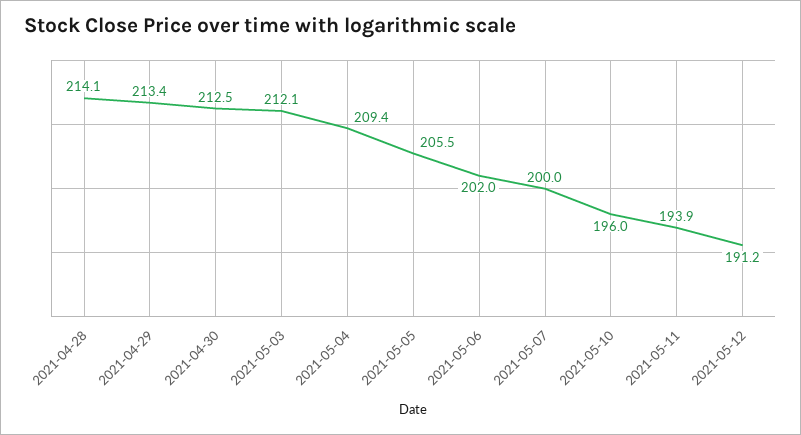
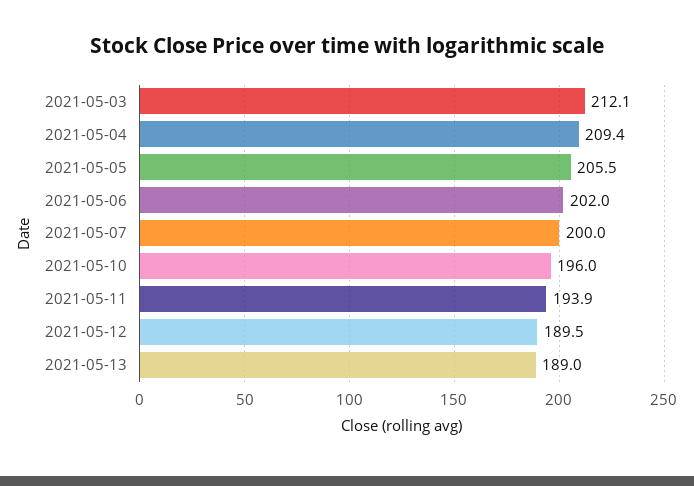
2021-04-28: 214.1 -> none
2021-04-29: 213.4 -> none
2021-04-30: 212.5 -> none
2021-05-12: 191.2 -> 189.5
2021-05-13: none -> 189

